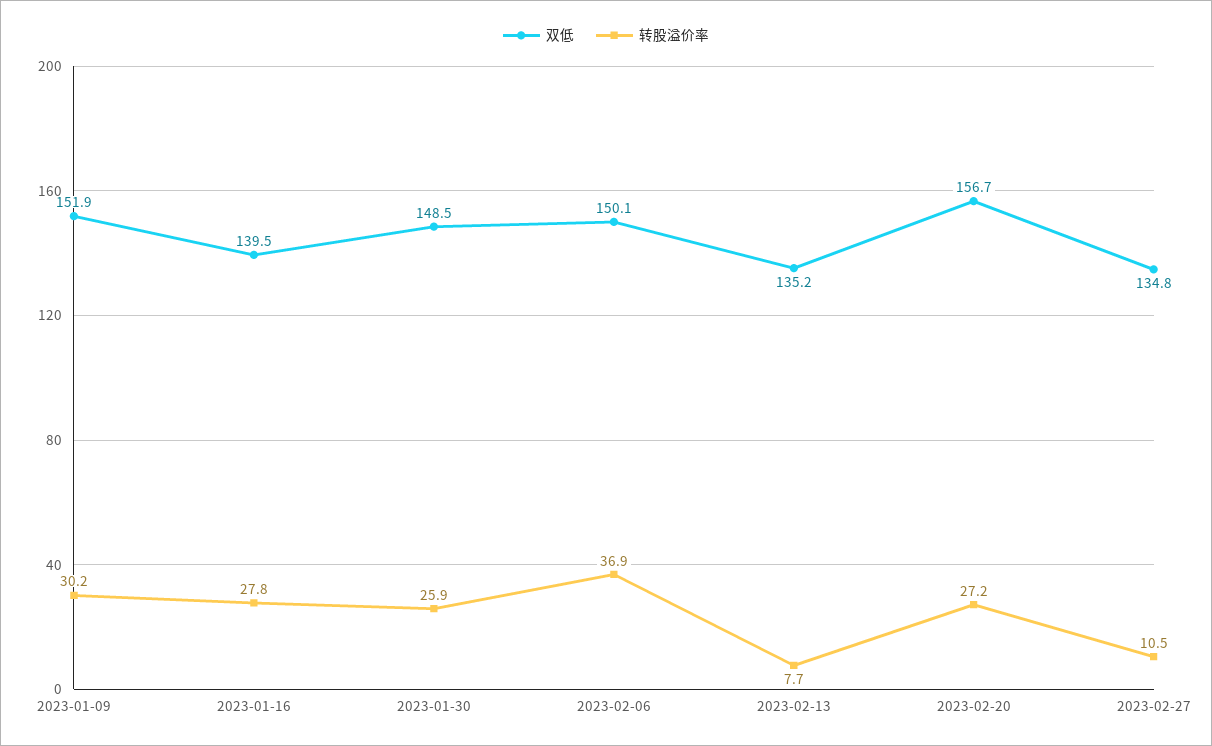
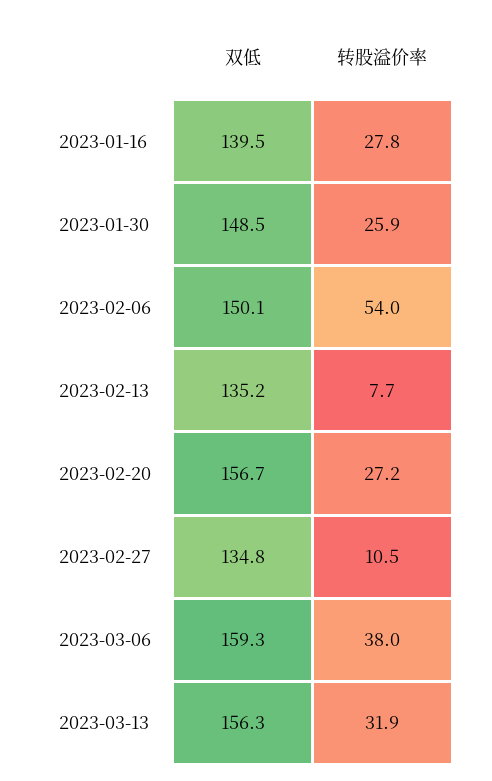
双低, 2023-01-09: 151.9 -> none
转股溢价率, 2023-01-09: 30.2 -> none
转股溢价率, 2023-02-06: 36.9 -> 54
双低, 2023-03-06: none -> 159.3
转股溢价率, 2023-03-06: none -> 38
双低, 2023-03-13: none -> 156.3
转股溢价率, 2023-03-13: none -> 31.9

